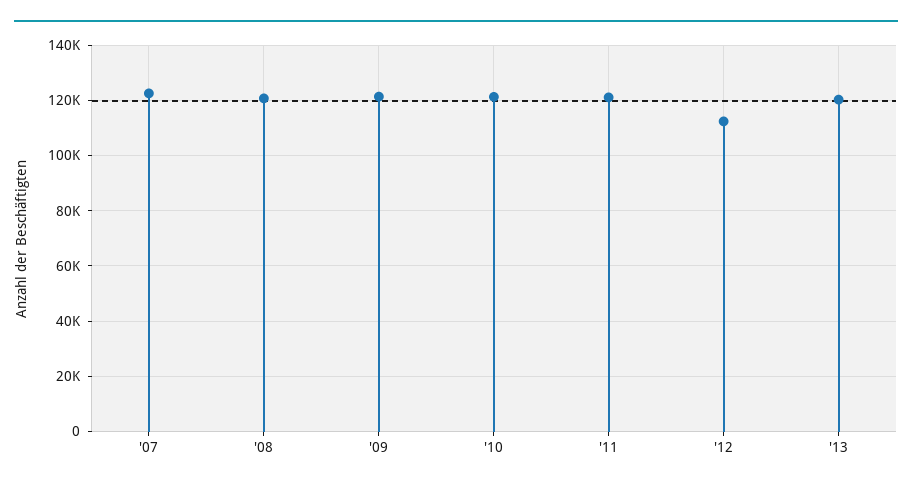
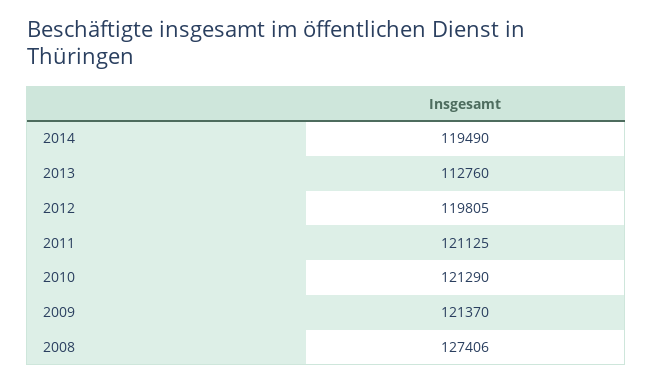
'07: 122500 -> none
'08: 120000 -> 127406
'12: 112500 -> 119805
'13: 120000 -> 112760
2014: none -> 119490

